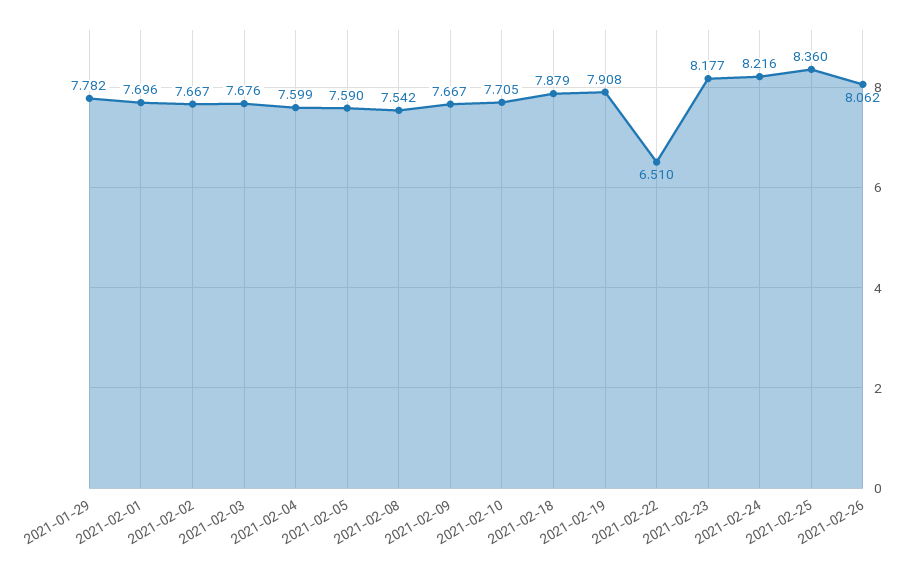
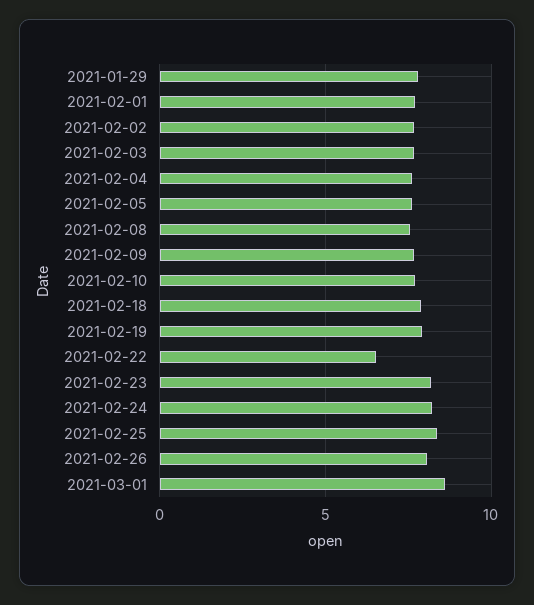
2021-03-01: none -> 8.5

